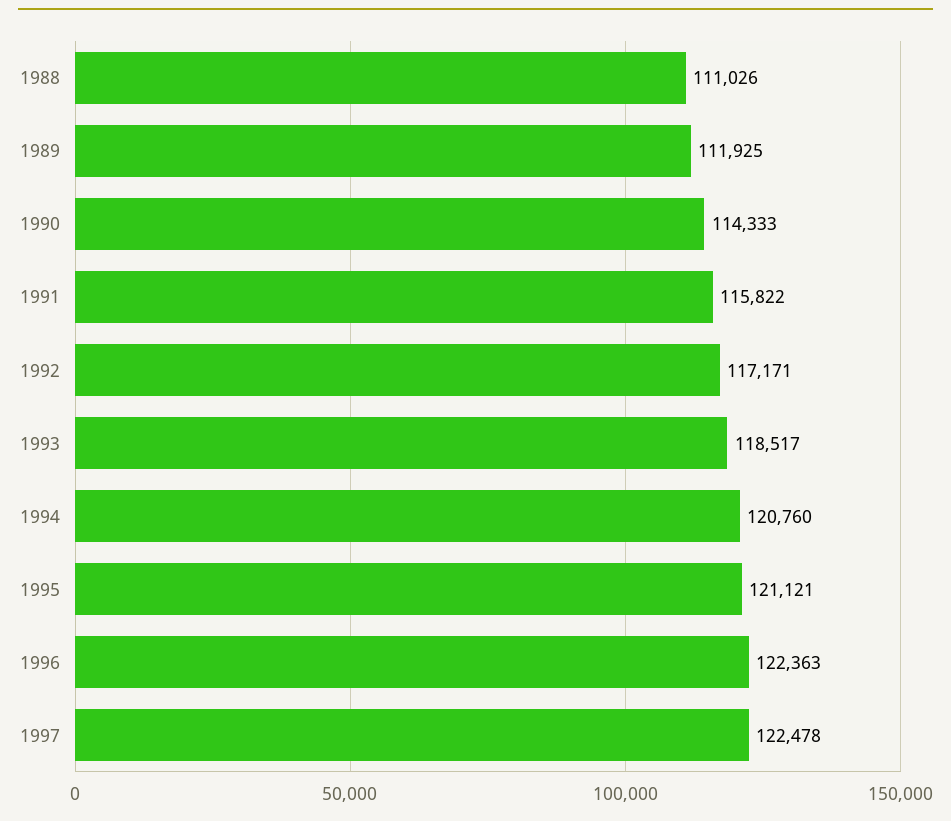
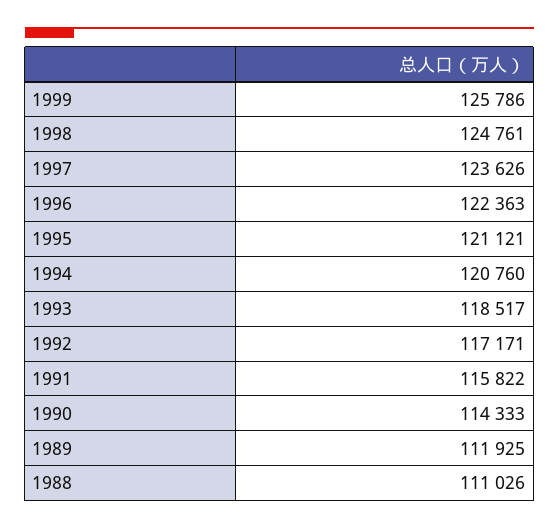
1997: 122478 -> 123626
1999: none -> 125786
1998: none -> 124761

